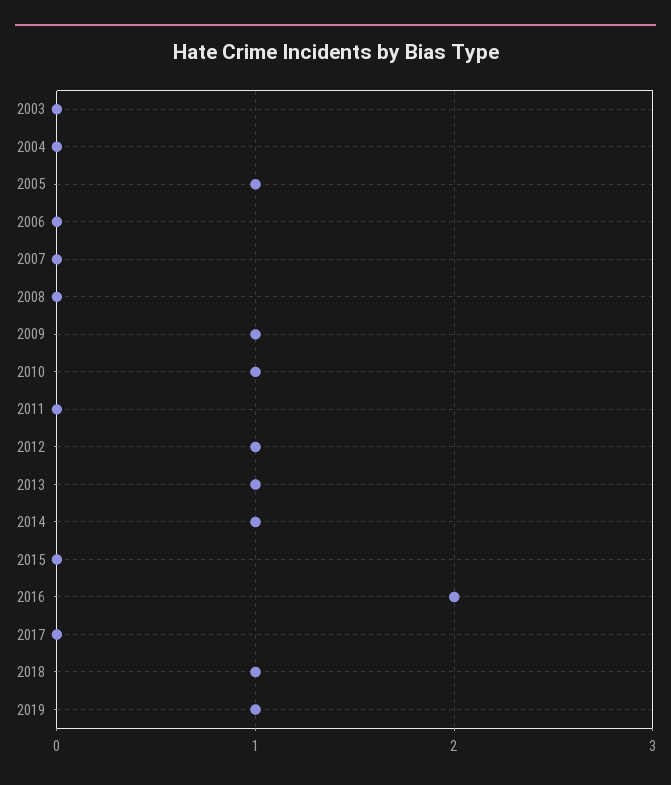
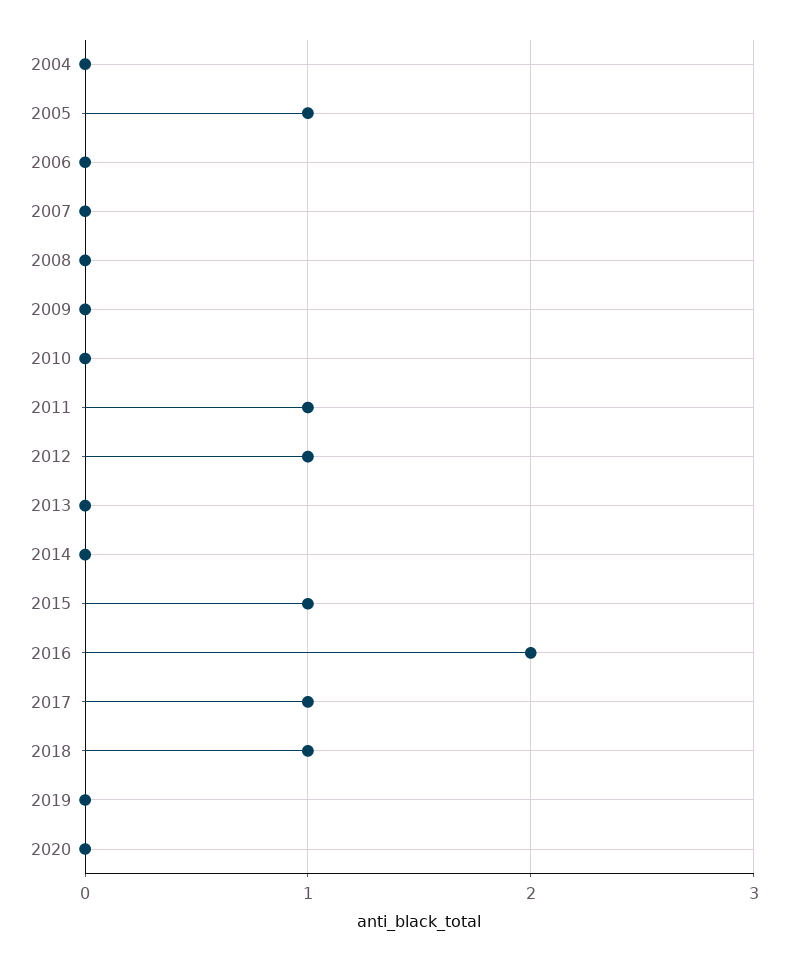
2003: 0 -> none
2009: 1 -> 0
2010: 1 -> 0
2011: 0 -> 1
2013: 1 -> 0
2014: 1 -> 0
2015: 0 -> 1
2017: 0 -> 1
2019: 1 -> 0
2020: none -> 0

